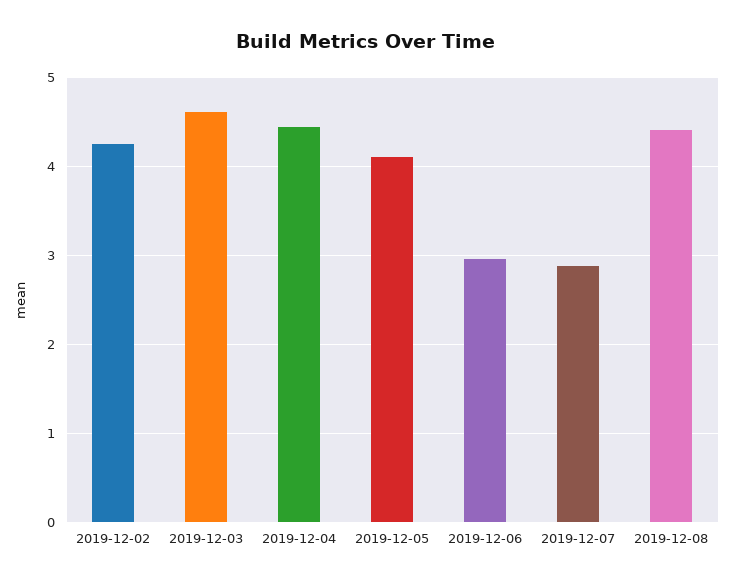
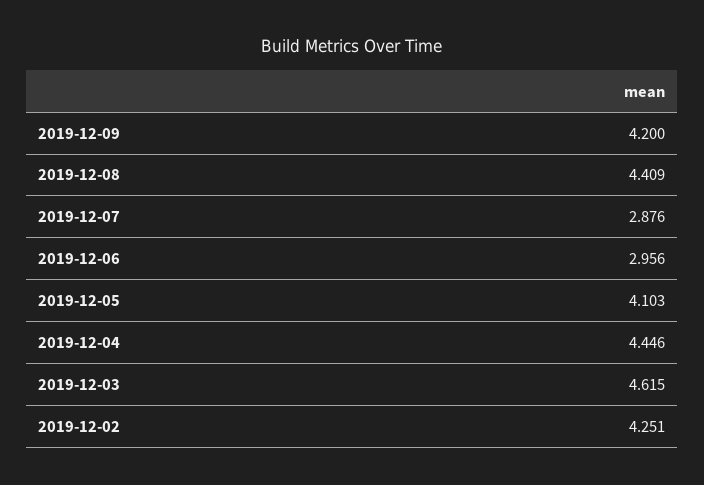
2019-12-09: none -> 4.2

